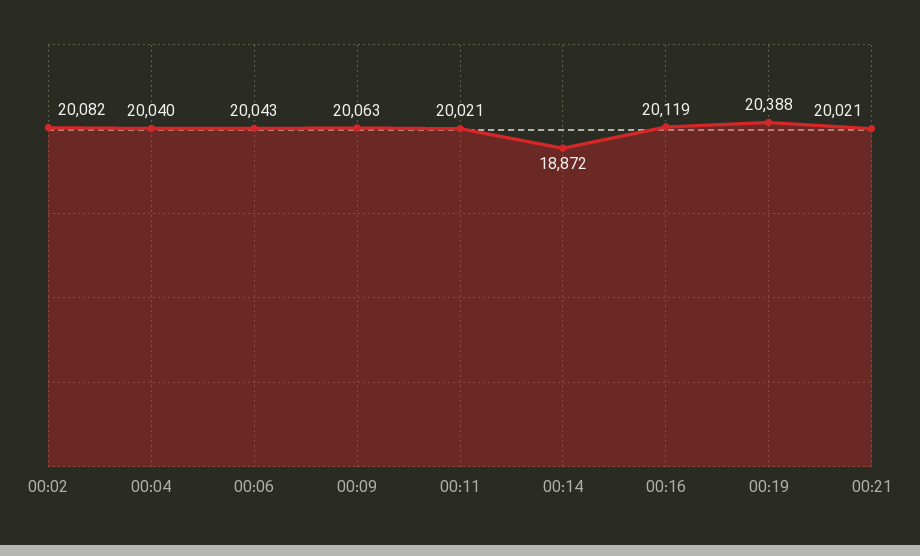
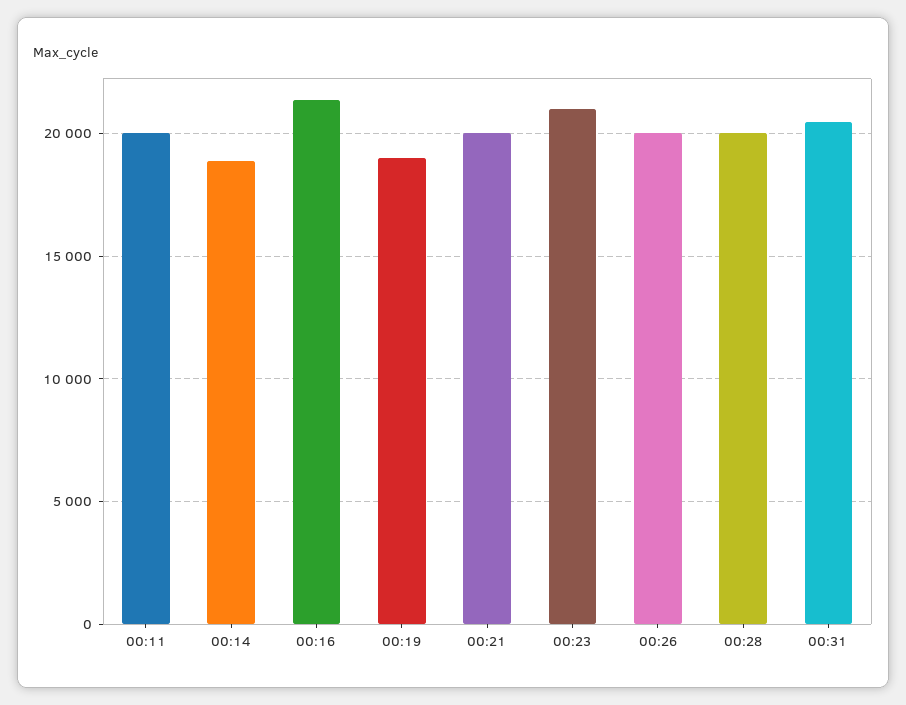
00:02: 20082 -> none
00:04: 20040 -> none
00:06: 20043 -> none
00:09: 20063 -> none
00:16: 20119 -> 21500
00:19: 20388 -> 19000
00:23: none -> 21000
00:26: none -> 20000
00:28: none -> 20000
00:31: none -> 20500

